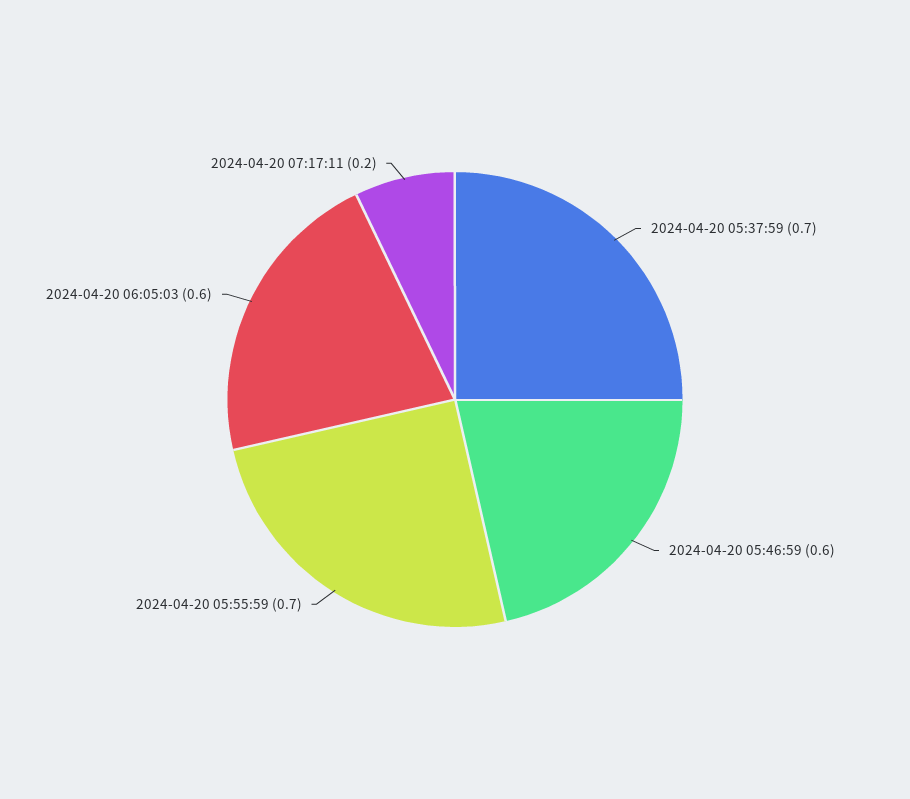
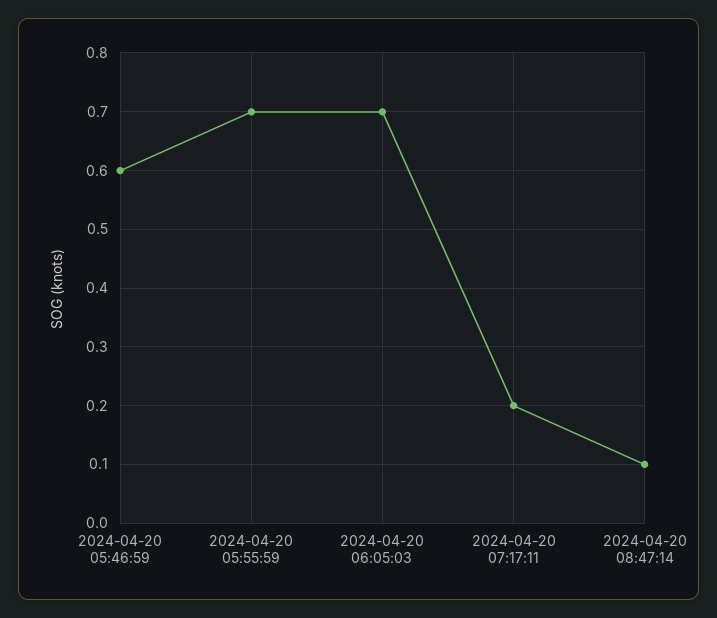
2024-04-20 05:37:59: 0.7 -> none
2024-04-20 06:05:03: 0.6 -> 0.7
2024-04-20 08:47:14: none -> 0.1

